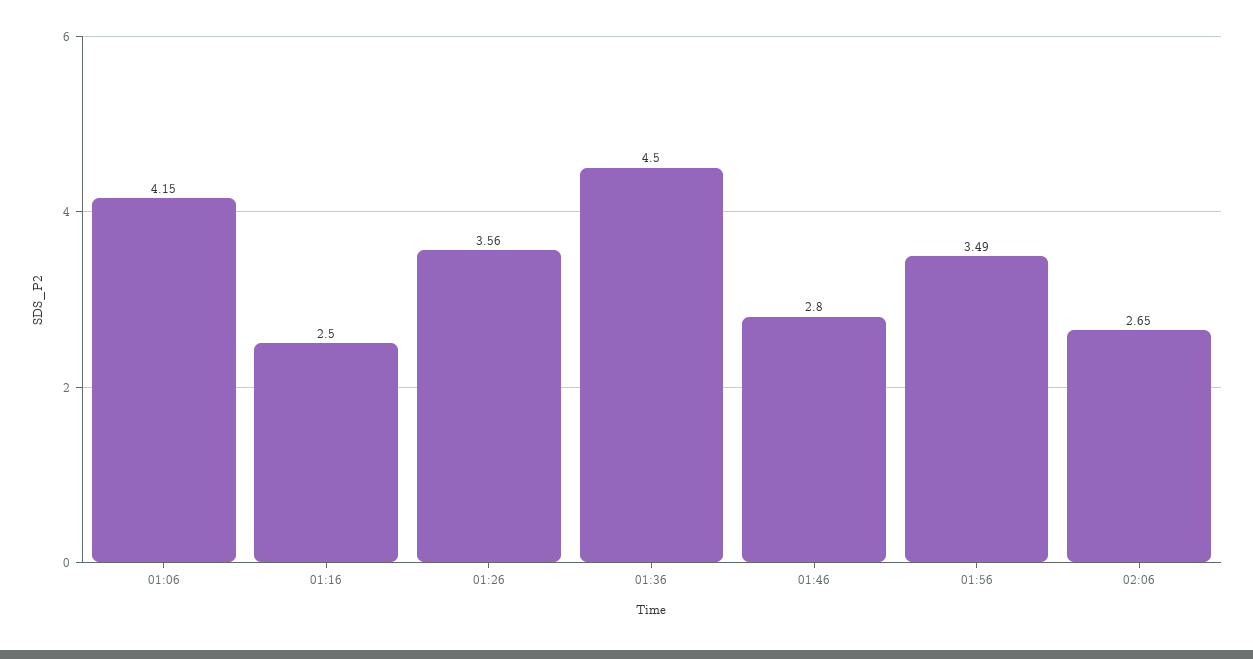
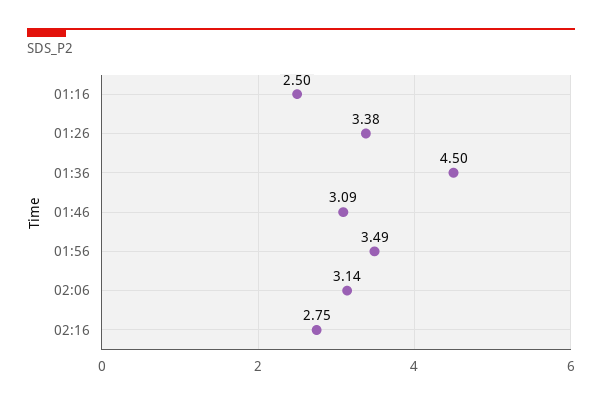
01:06: 4.15 -> none
01:26: 3.56 -> 3.38
01:46: 2.8 -> 3.09
02:06: 2.65 -> 3.14
02:16: none -> 2.75

